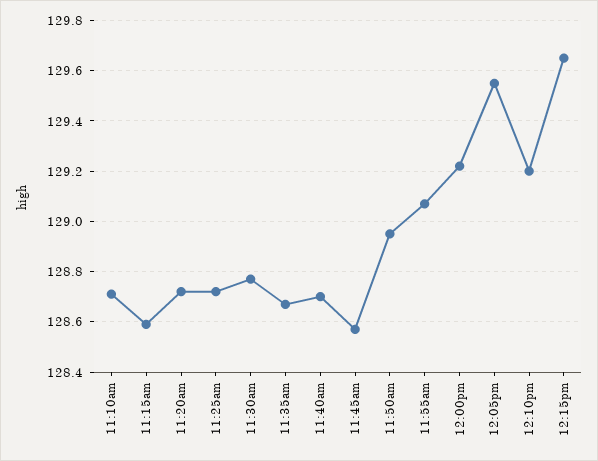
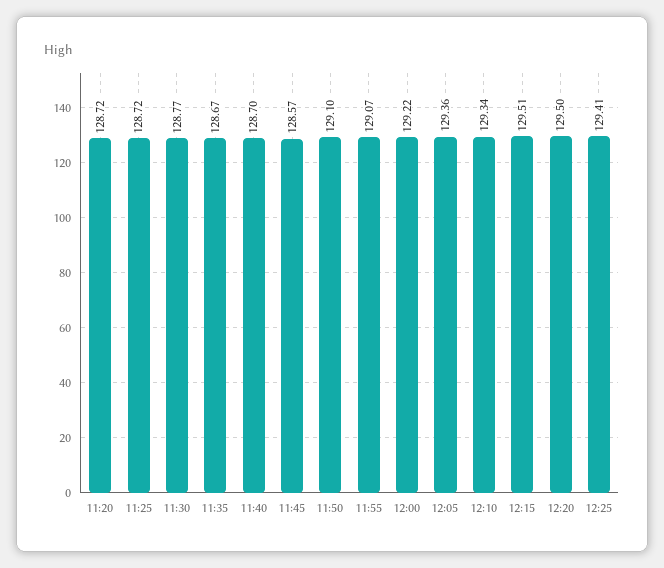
11:10am: 128.7 -> none
11:15am: 128.6 -> none
11:50am: 128.95 -> 129.1
12:05pm: 129.55 -> 129.36
12:10pm: 129.2 -> 129.34
12:15pm: 129.65 -> 129.51
12:20: none -> 129.5
12:25: none -> 129.41

